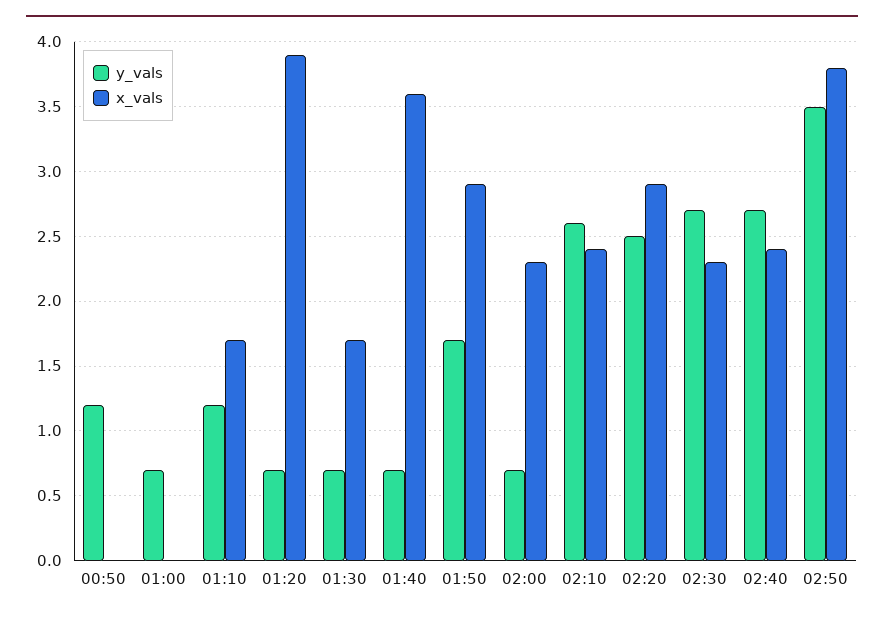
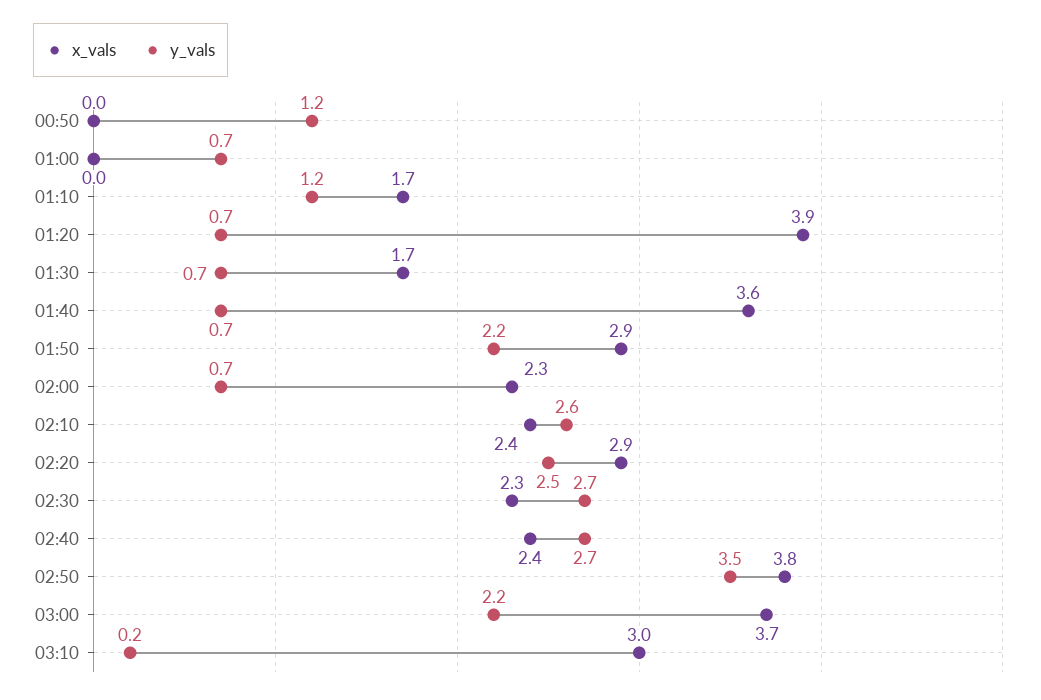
y_vals, 01:50: 1.7 -> 2.2
x_vals, 03:00: none -> 3.7
y_vals, 03:00: none -> 2.2
x_vals, 03:10: none -> 3
y_vals, 03:10: none -> 0.2

